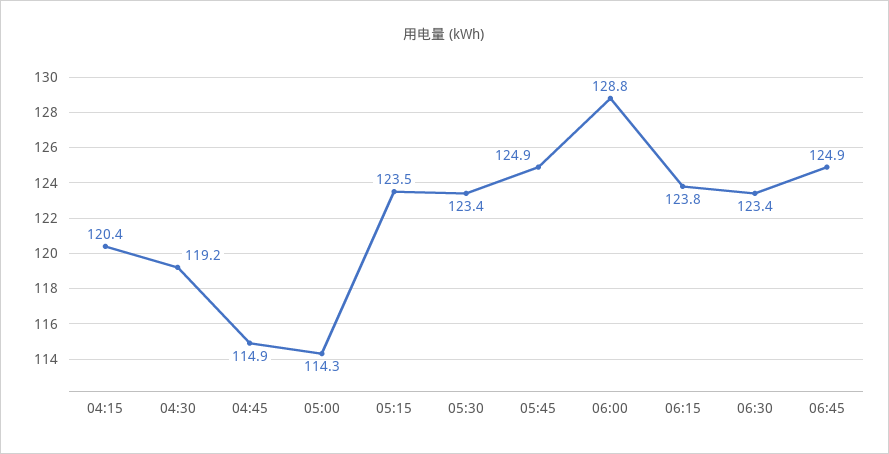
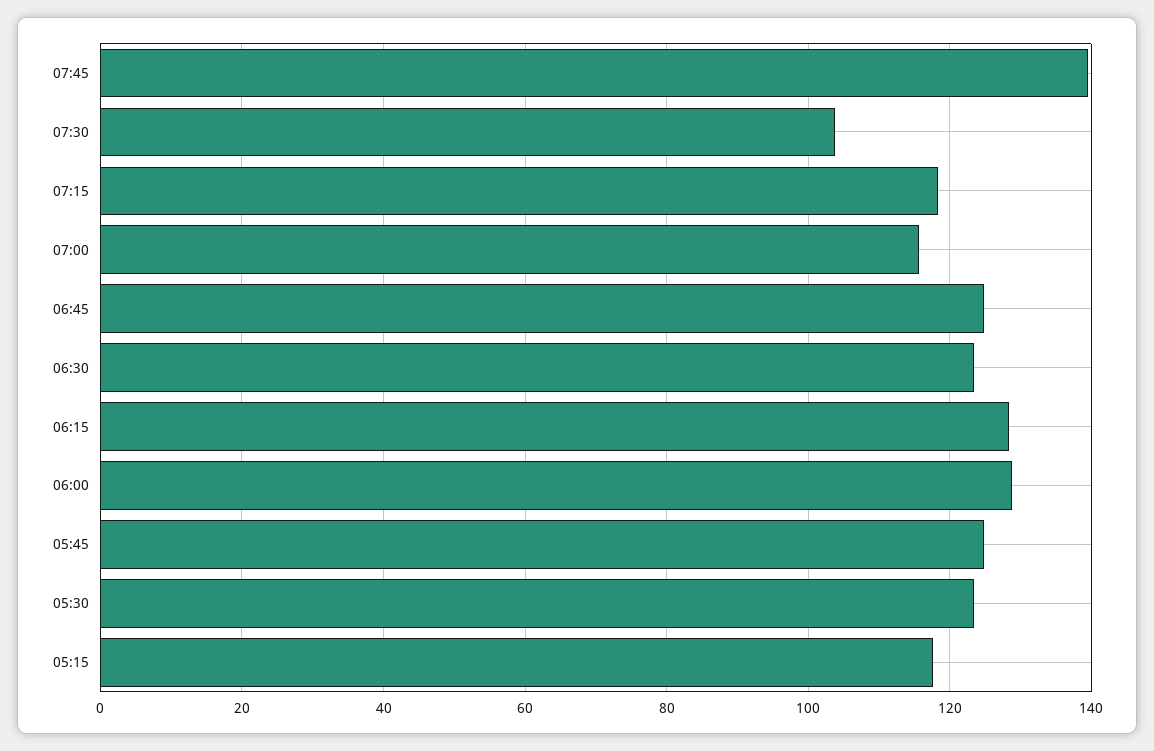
04:15: 120.4 -> none
04:30: 119.2 -> none
04:45: 114.9 -> none
05:00: 114.3 -> none
05:15: 123.5 -> 118
06:15: 123.8 -> 128
07:45: none -> 140
07:30: none -> 104
07:15: none -> 118
07:00: none -> 116

